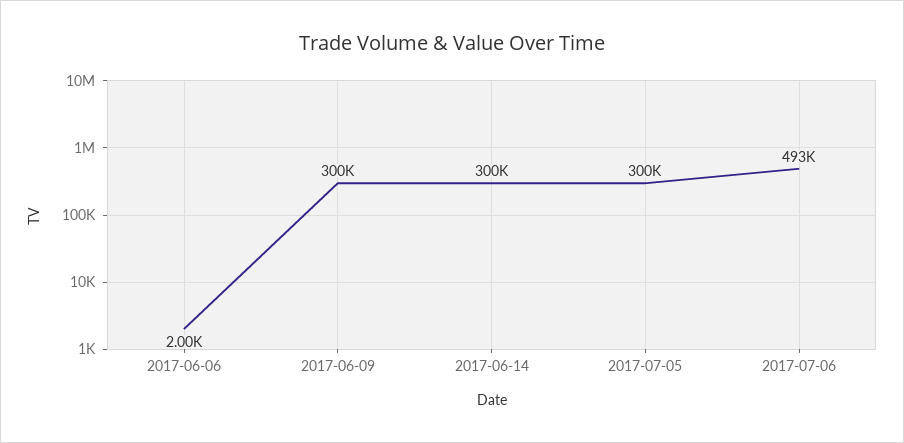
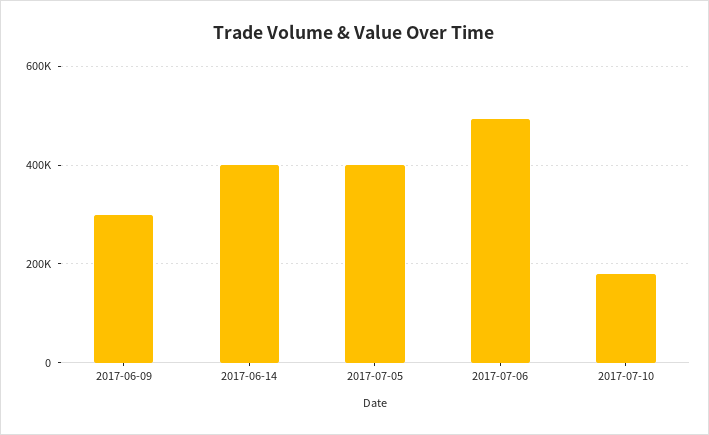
2017-06-06: 2000 -> none
2017-06-14: 300000 -> 400000
2017-07-05: 300000 -> 400000
2017-07-10: none -> 180000

